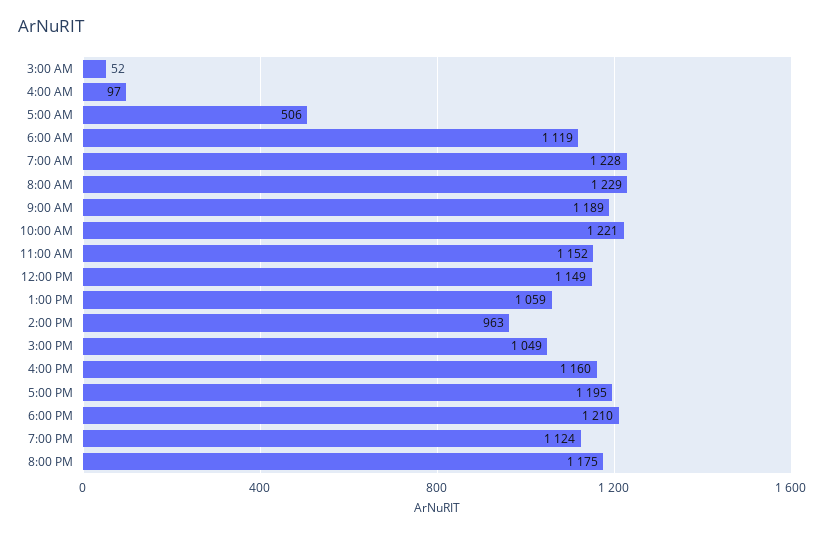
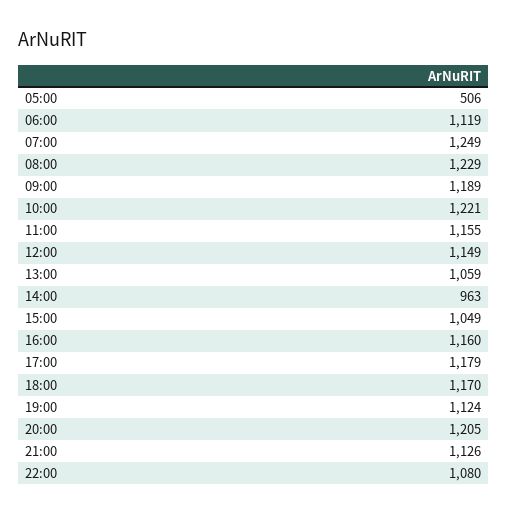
3:00 AM: 52 -> none
4:00 AM: 97 -> none
7:00 AM: 1228 -> 1249
11:00 AM: 1152 -> 1155
5:00 PM: 1195 -> 1179
6:00 PM: 1210 -> 1170
8:00 PM: 1175 -> 1205
21:00: none -> 1126
22:00: none -> 1080

